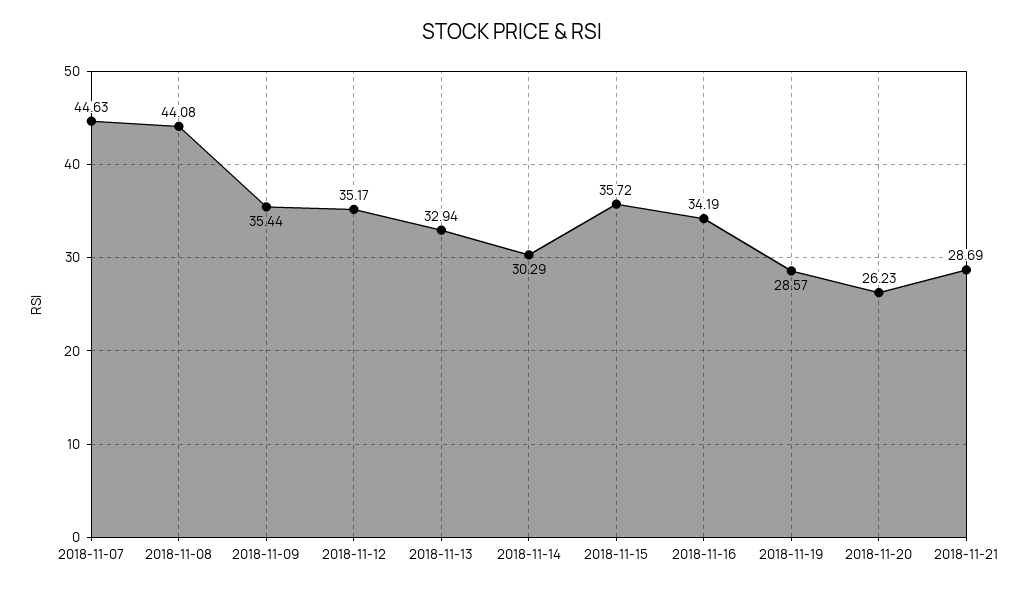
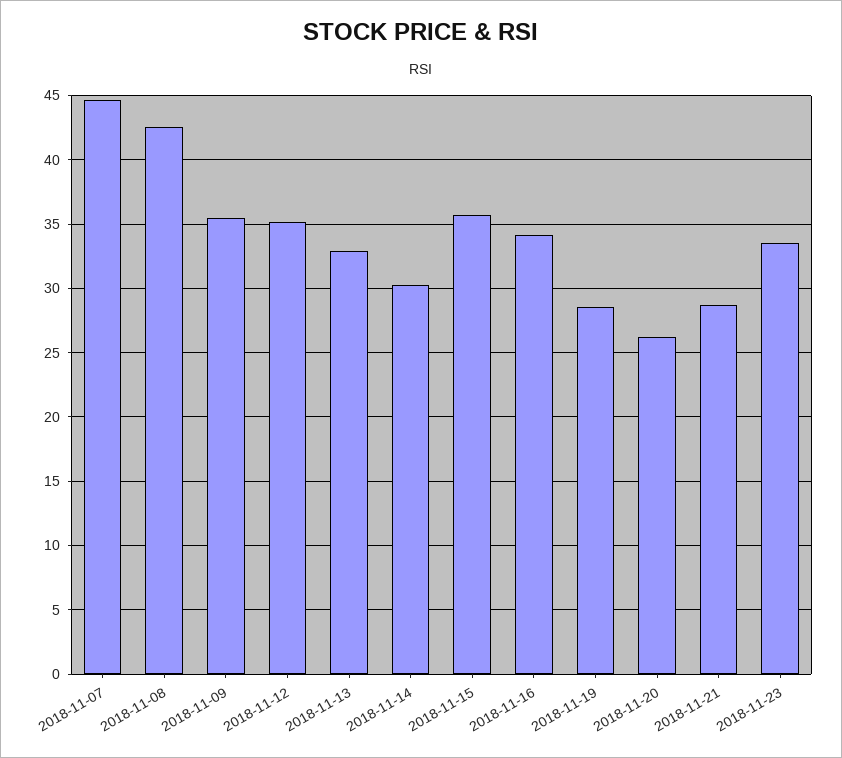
2018-11-08: 44.08 -> 42.5
2018-11-23: none -> 33.5

